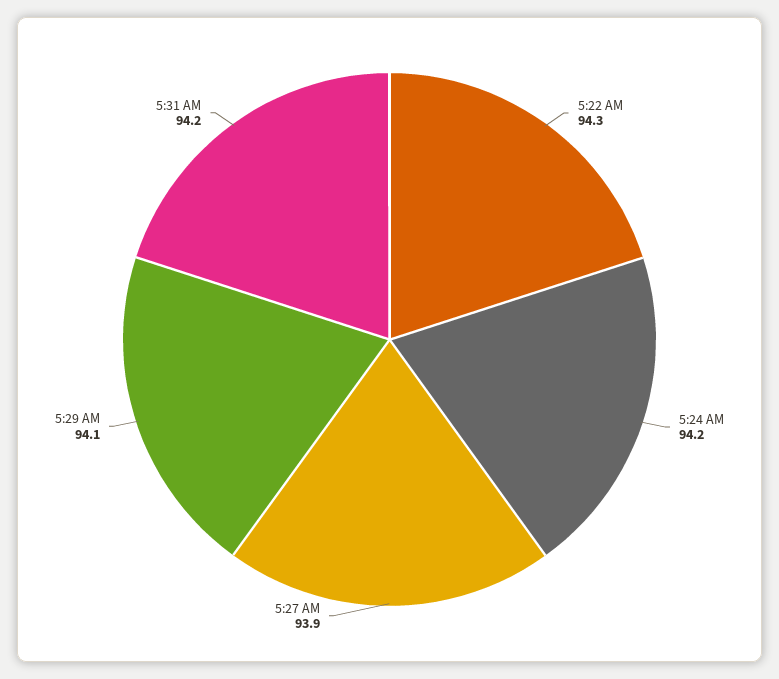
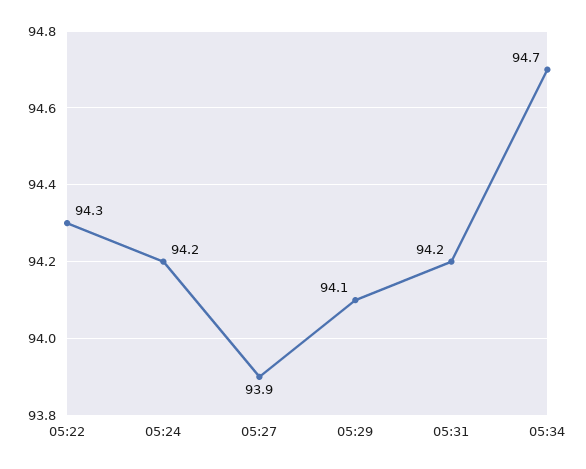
05:34: none -> 94.7

